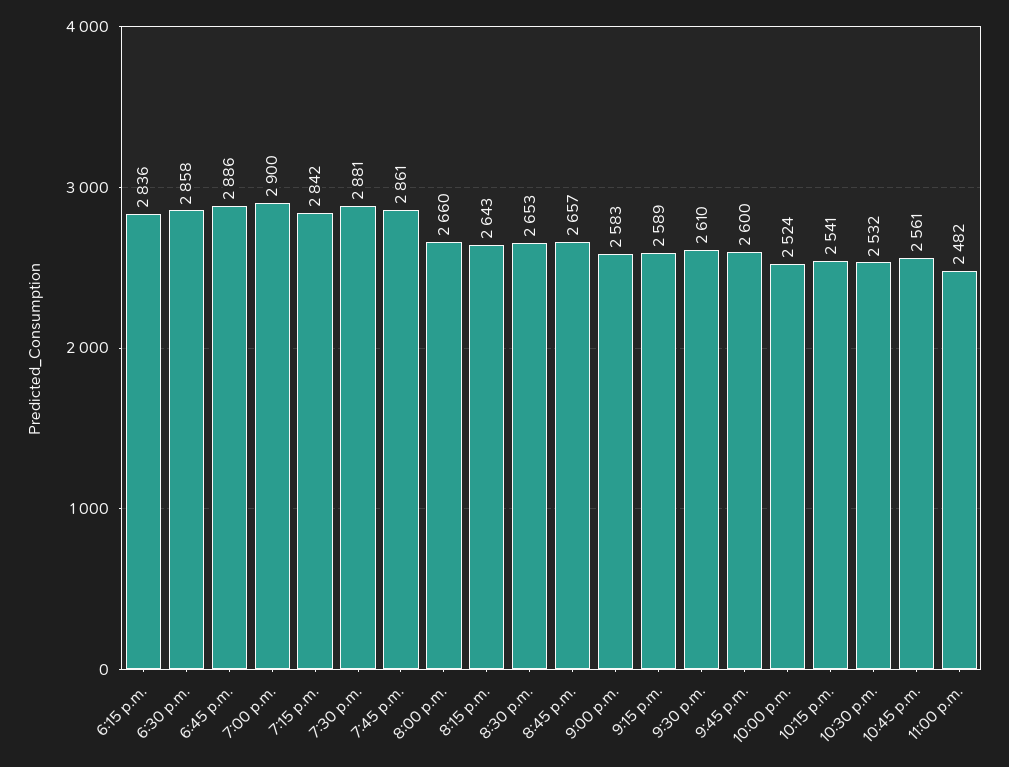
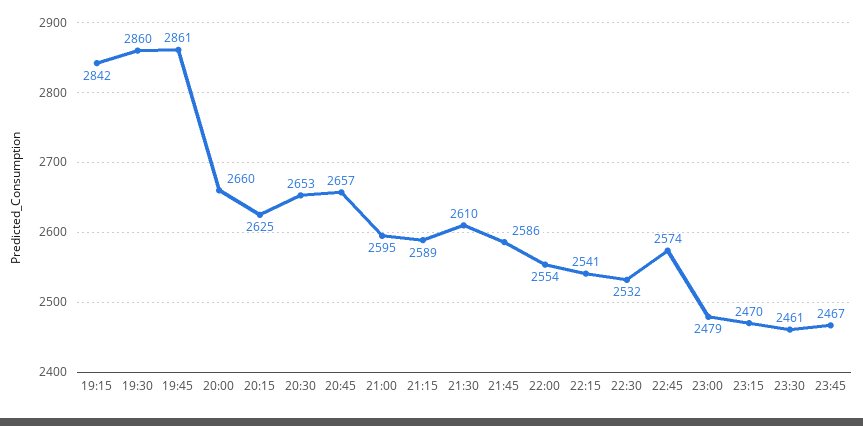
6:15 p.m.: 2836 -> none
6:30 p.m.: 2858 -> none
6:45 p.m.: 2886 -> none
7:00 p.m.: 2900 -> none
7:30 p.m.: 2881 -> 2860
8:15 p.m.: 2643 -> 2625
9:00 p.m.: 2583 -> 2595
9:45 p.m.: 2600 -> 2586
10:00 p.m.: 2524 -> 2554
10:45 p.m.: 2561 -> 2574
11:00 p.m.: 2482 -> 2479
23:15: none -> 2470
23:30: none -> 2461
23:45: none -> 2467

